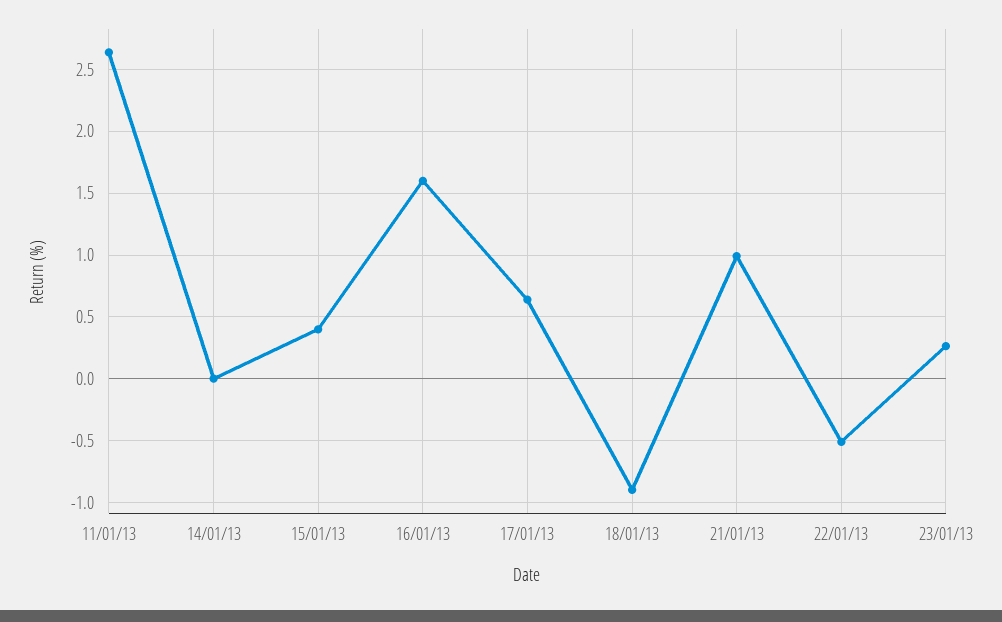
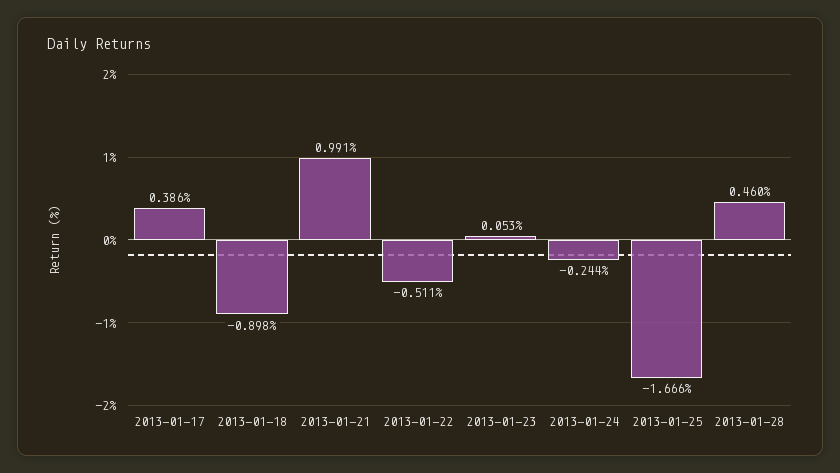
11/01/13: 2.65 -> none
14/01/13: 0 -> none
15/01/13: 0.4 -> none
16/01/13: 1.6 -> none
17/01/13: 0.65 -> 0.386
23/01/13: 0.25 -> 0.053
2013-01-24: none -> -0.244
2013-01-25: none -> -1.666
2013-01-28: none -> 0.46

